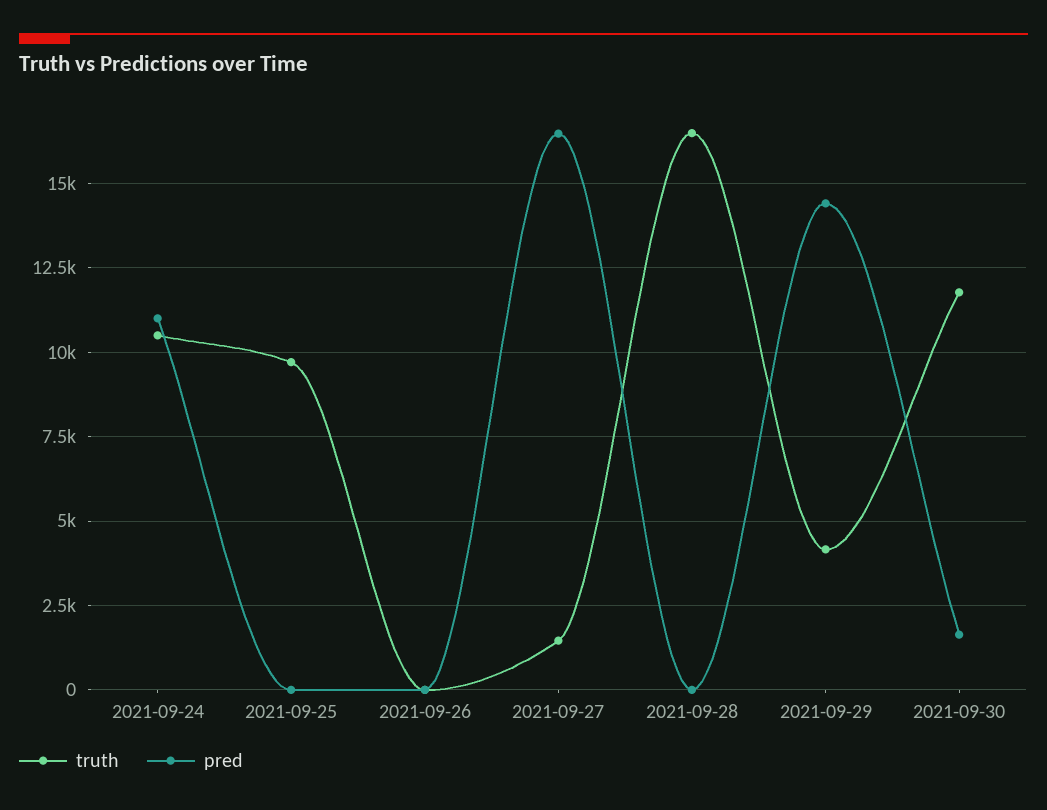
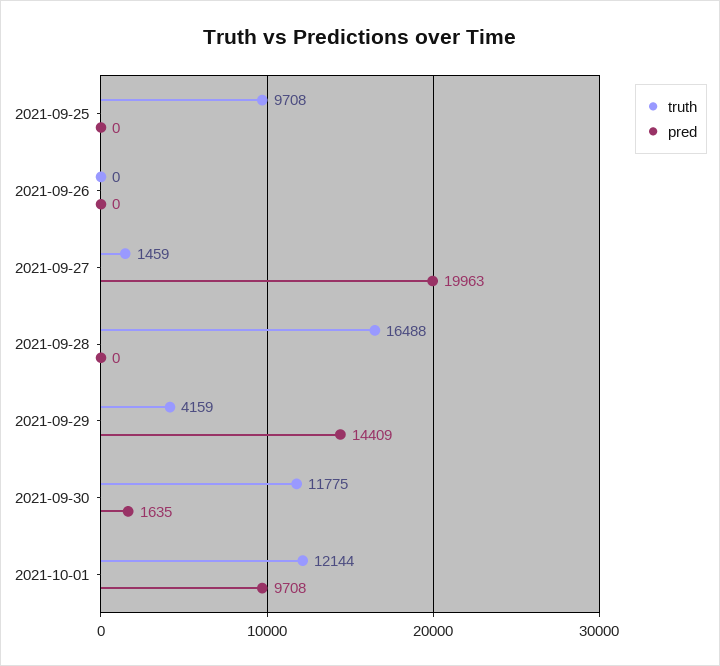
truth, 2021-09-24: 10500 -> none
pred, 2021-09-24: 11000 -> none
pred, 2021-09-27: 16500 -> 19963
truth, 2021-10-01: none -> 12144
pred, 2021-10-01: none -> 9708

